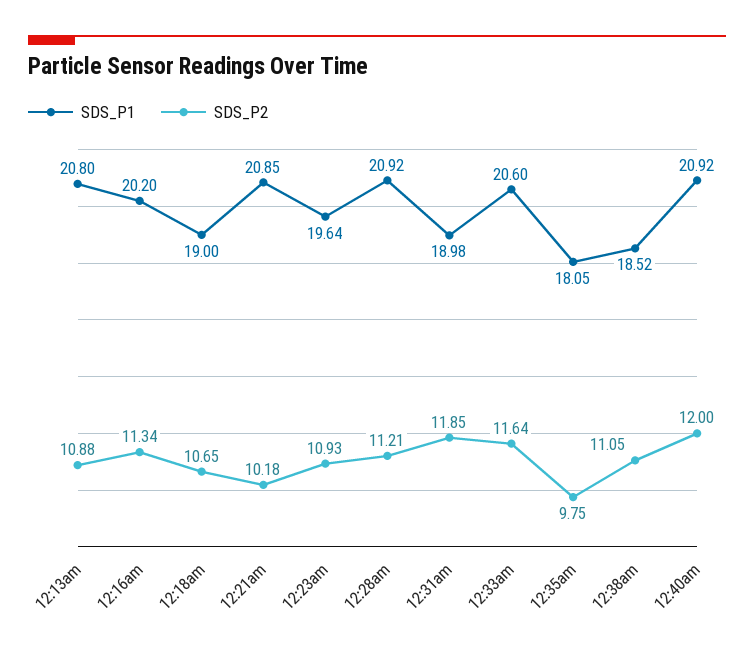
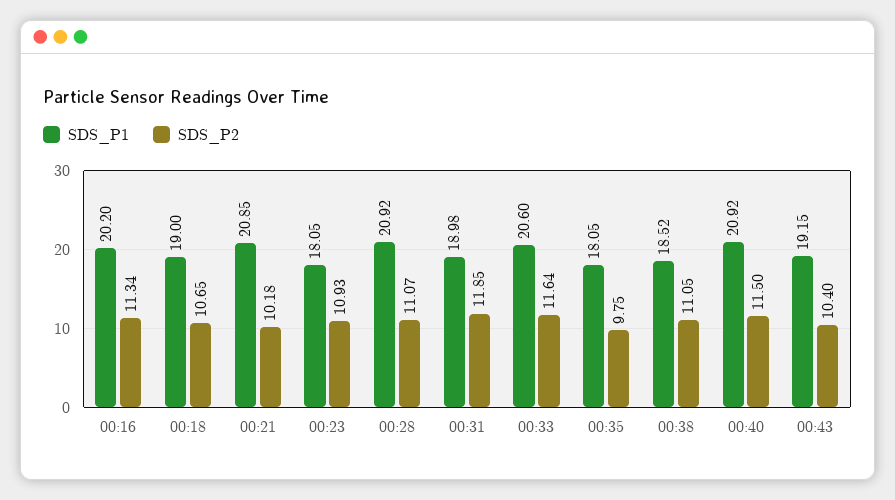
SDS_P1, 12:13am: 20.8 -> none
SDS_P2, 12:13am: 10.88 -> none
SDS_P1, 12:23am: 19.64 -> 18.05
SDS_P2, 12:28am: 11.21 -> 11.07
SDS_P2, 12:40am: 12 -> 11.5
SDS_P1, 00:43: none -> 19.15
SDS_P2, 00:43: none -> 10.4

